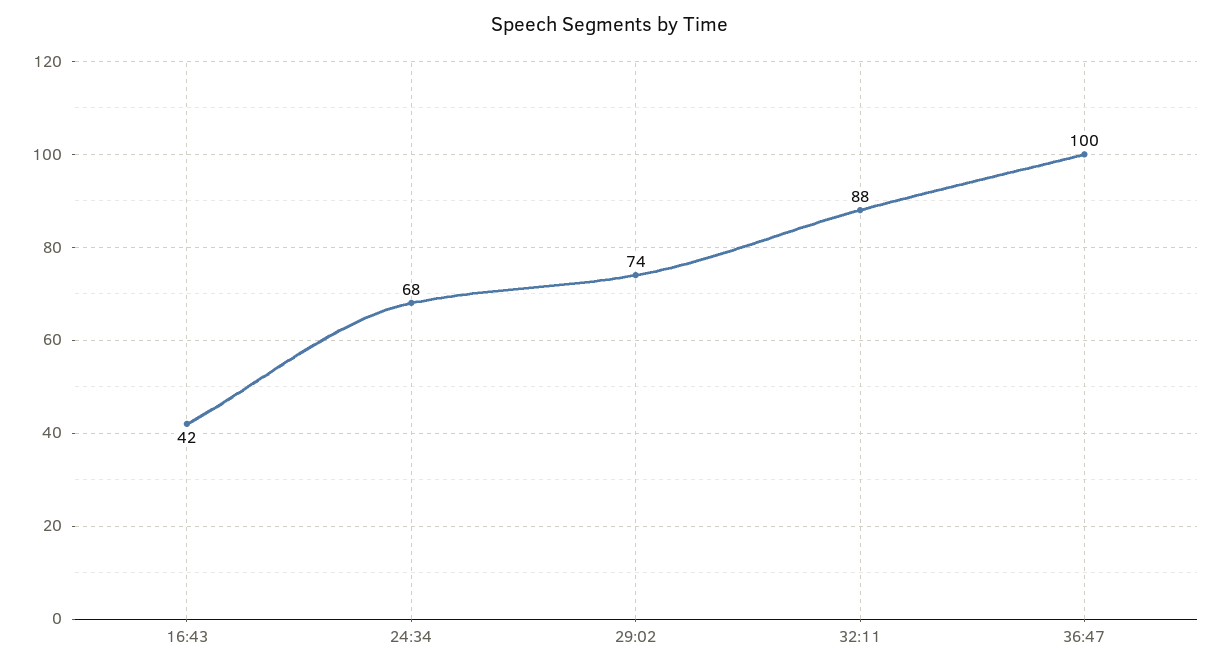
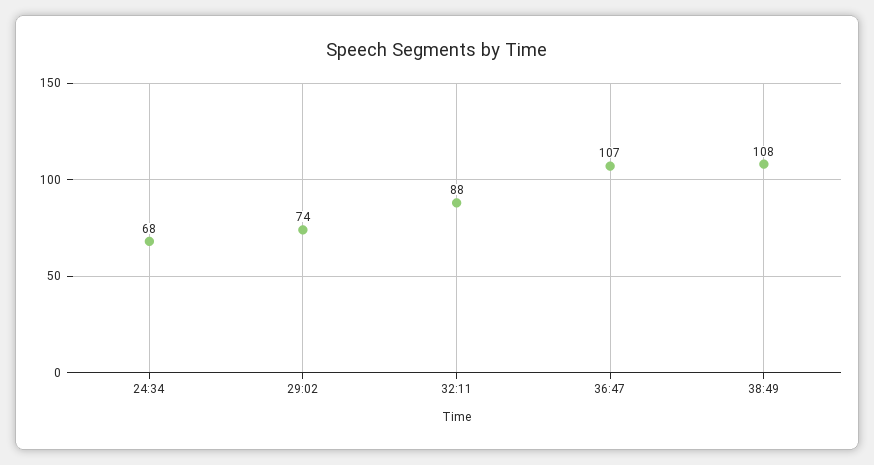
16:43: 42 -> none
36:47: 100 -> 107
38:49: none -> 108

